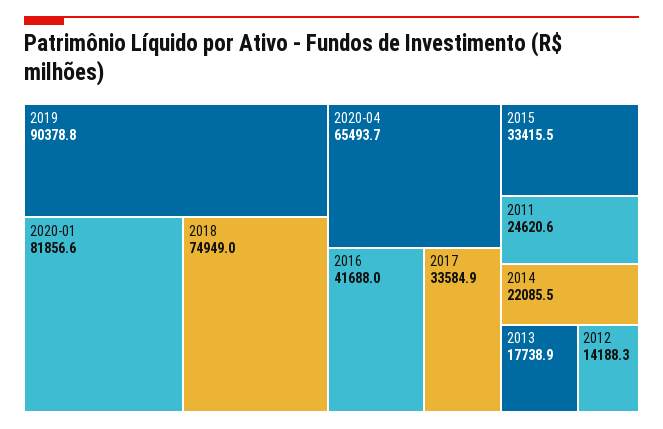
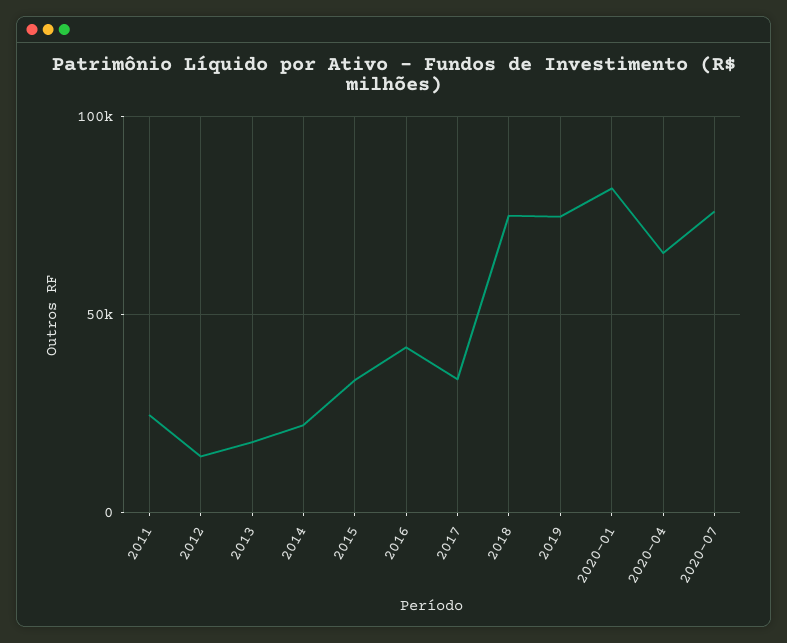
2019: 90378.8 -> 75000
2020-07: none -> 75000

